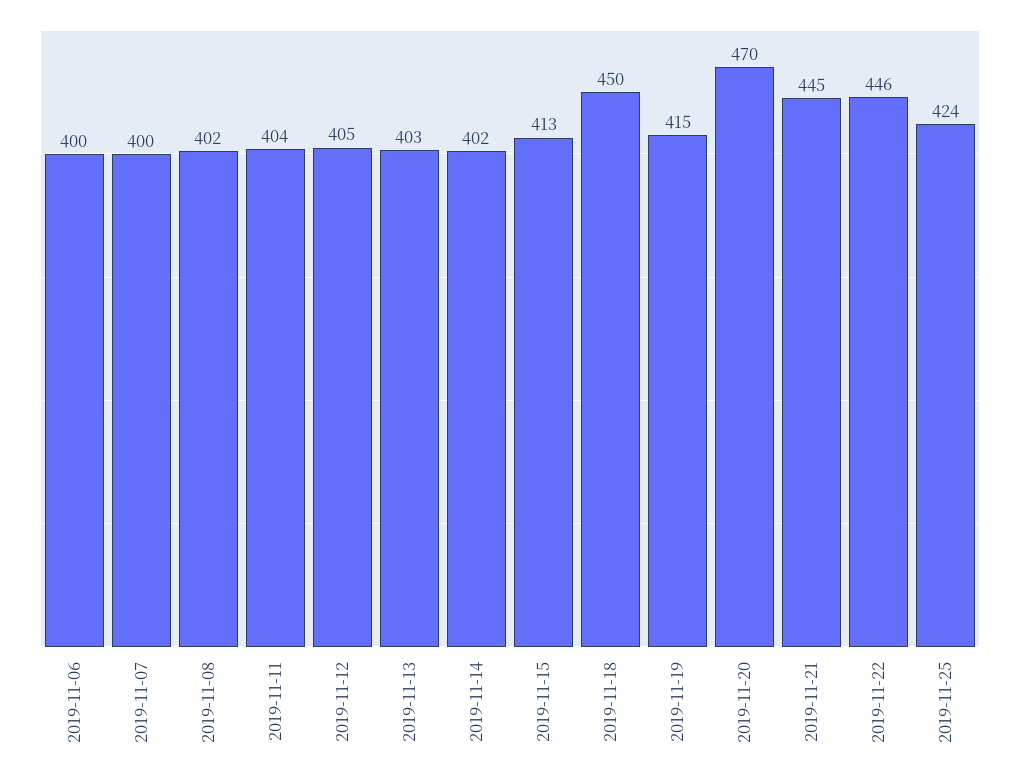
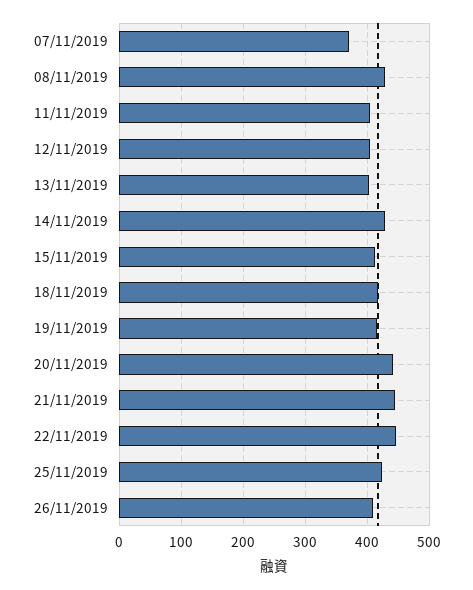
2019-11-06: 400 -> none
2019-11-07: 400 -> 370
2019-11-08: 402 -> 430
2019-11-14: 402 -> 430
2019-11-18: 450 -> 420
2019-11-20: 470 -> 440
26/11/2019: none -> 410

